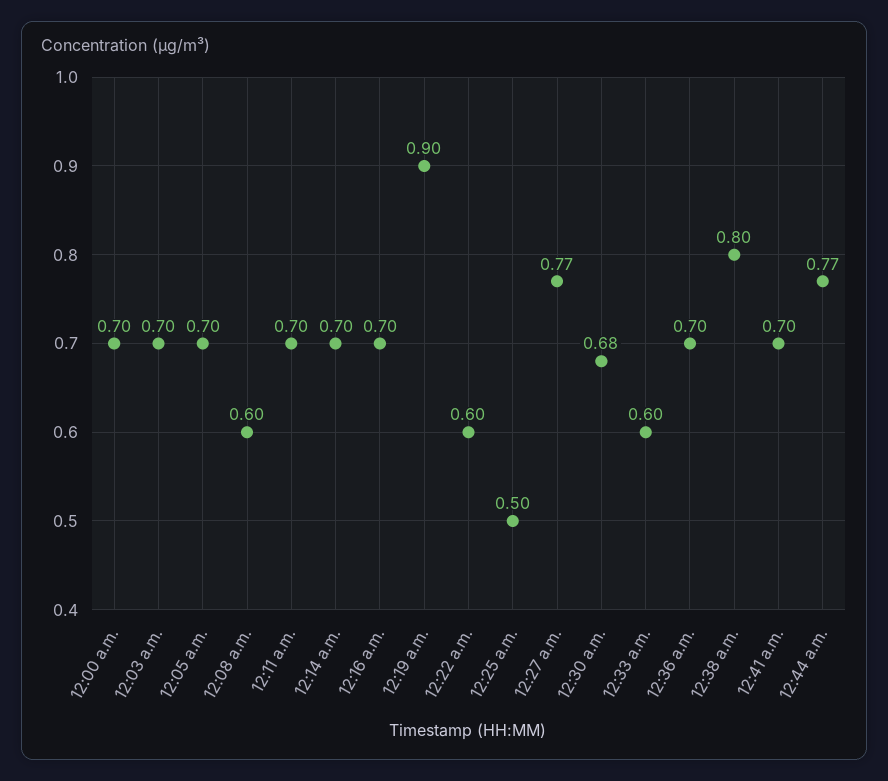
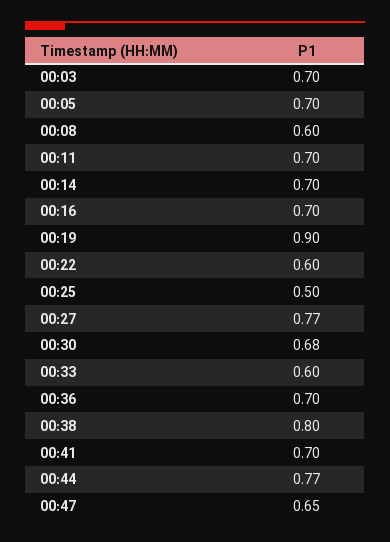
12:00 a.m.: 0.7 -> none
00:47: none -> 0.65

